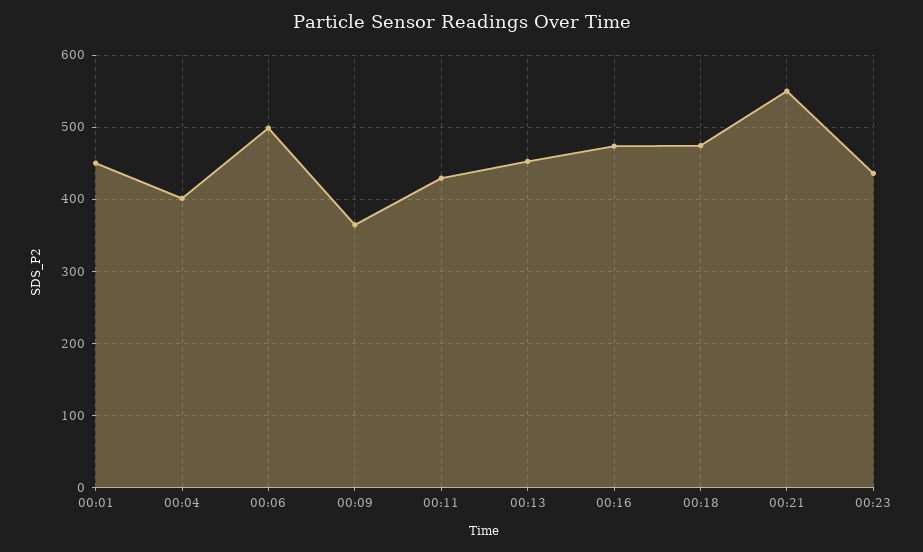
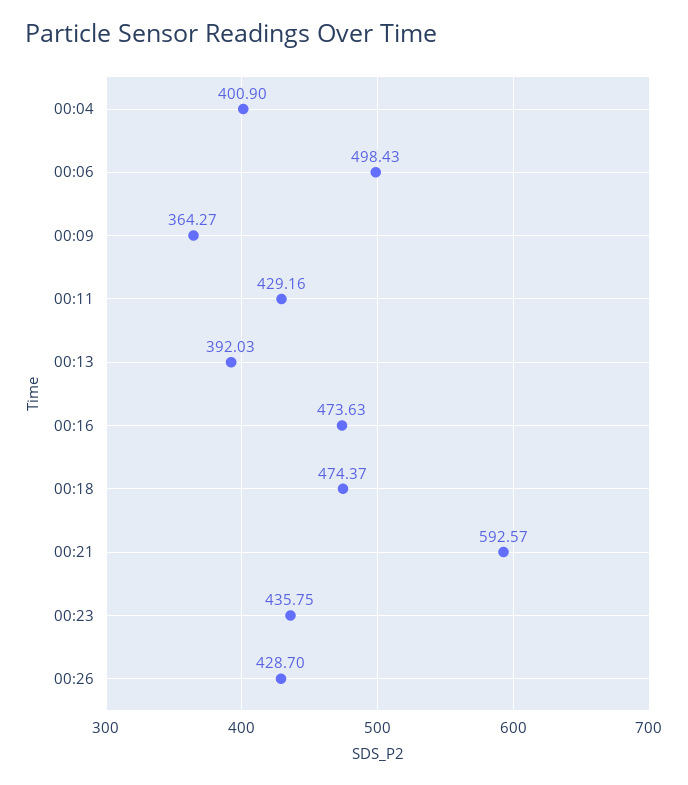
00:01: 450 -> none
00:13: 450 -> 392.03
00:21: 550 -> 592.57
00:26: none -> 428.7

